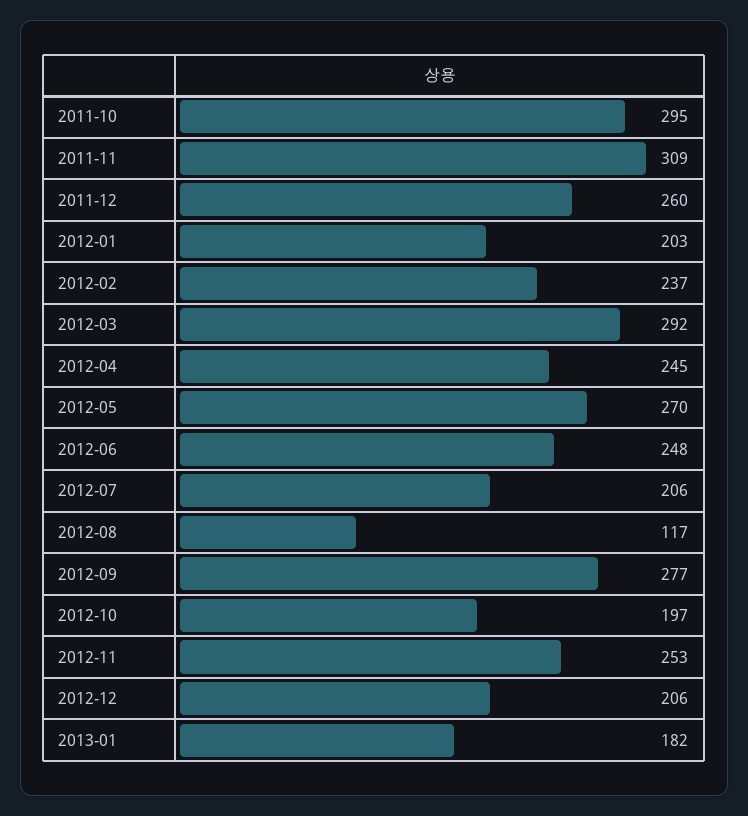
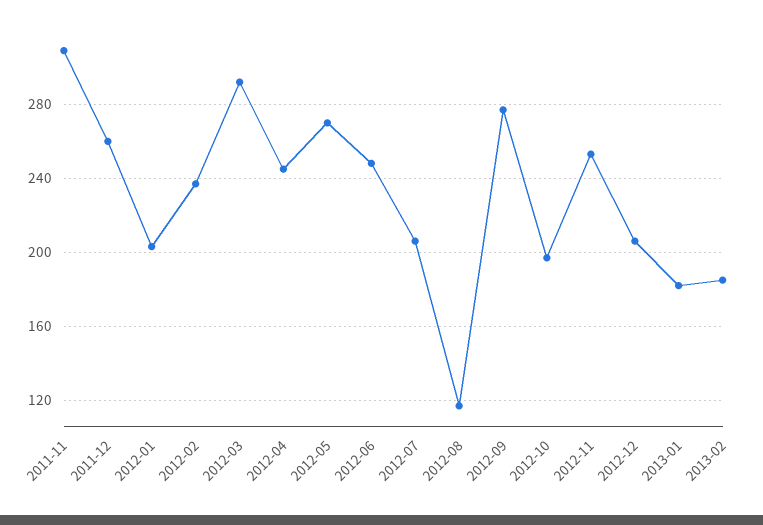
2011-10: 295 -> none
2013-02: none -> 185

